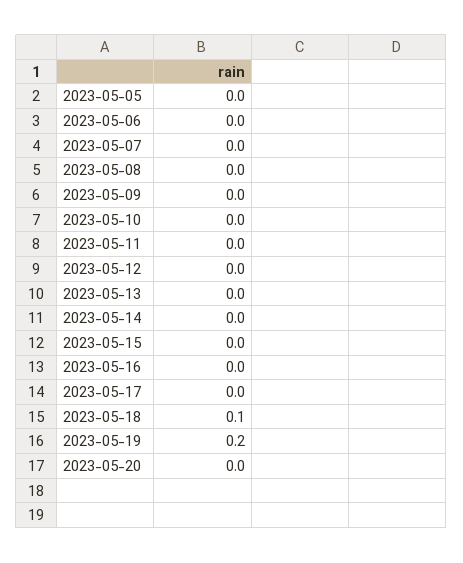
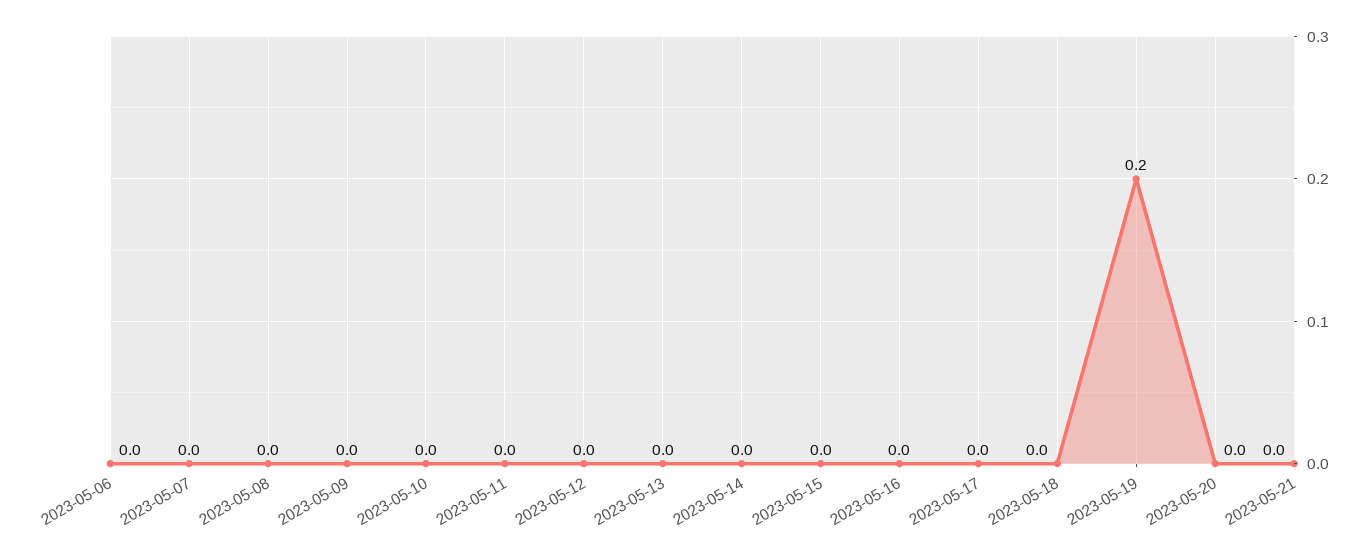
2023-05-05: 0 -> none
2023-05-18: 0.1 -> 0
2023-05-21: none -> 0

